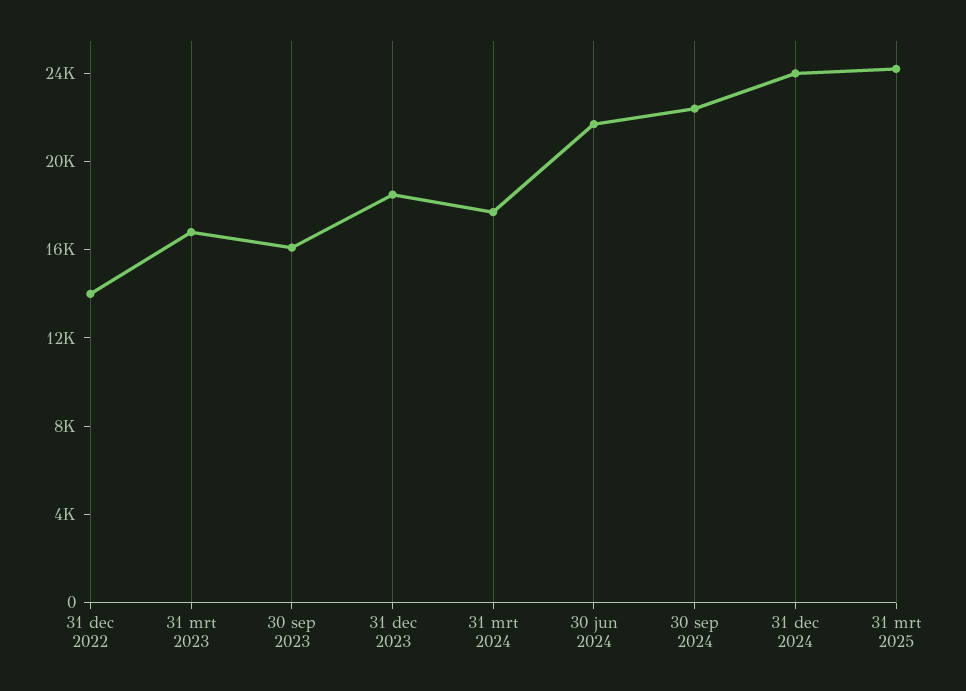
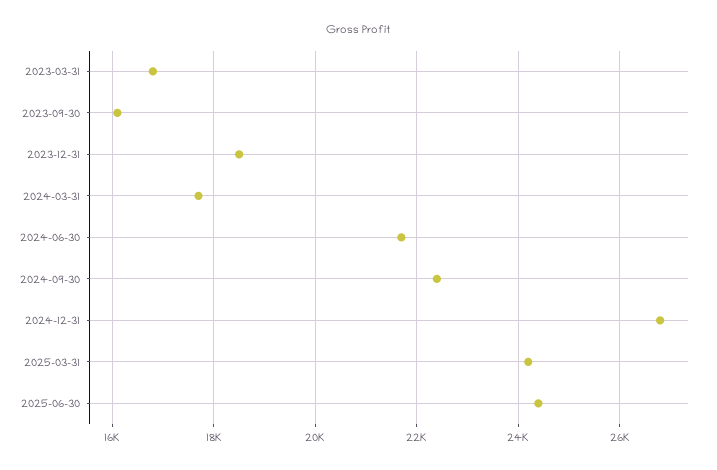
31 dec 2022: 14000 -> none
31 dec 2024: 24000 -> 26800
2025-06-30: none -> 24400

